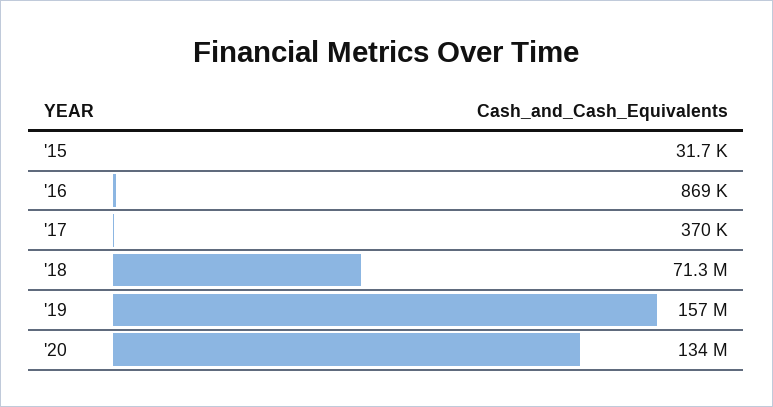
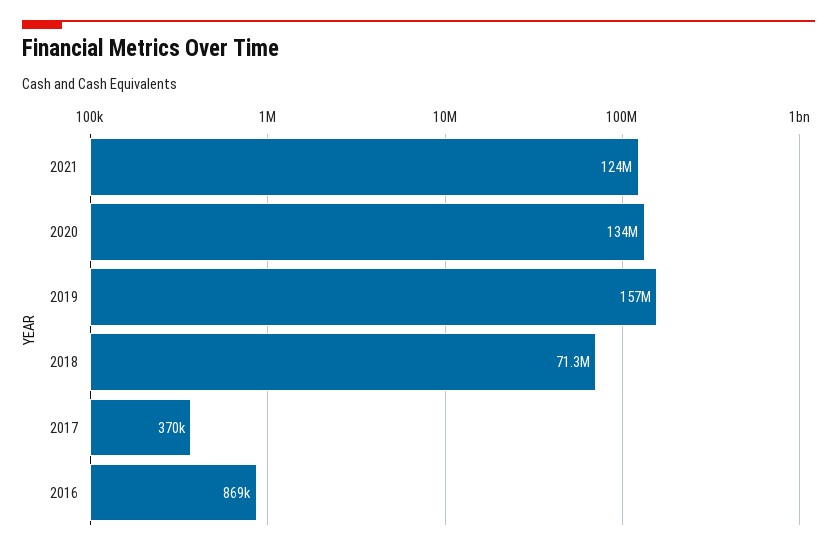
'15: 31700 -> none
2021: none -> 124000000

